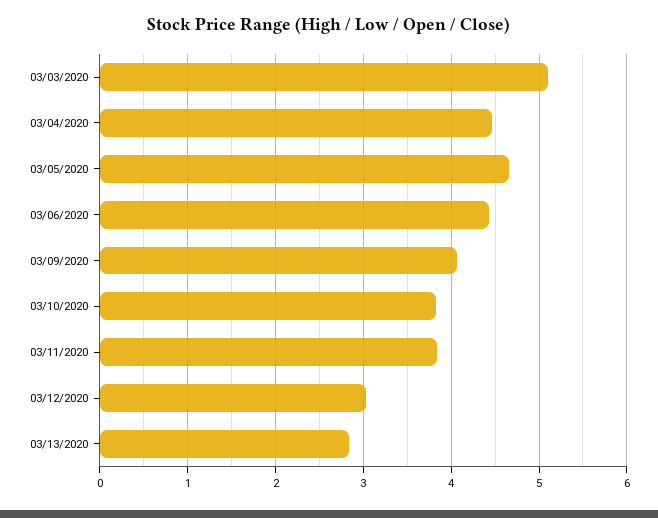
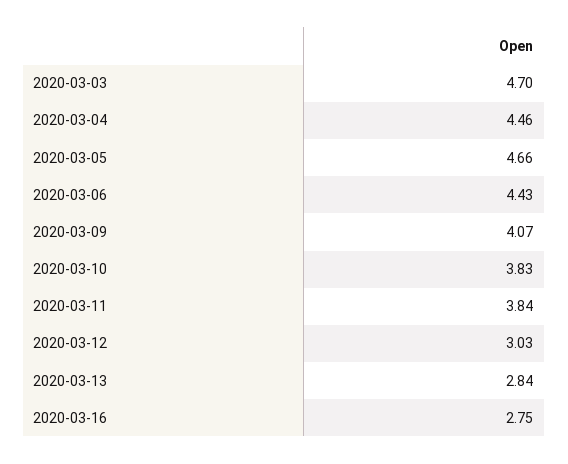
03/03/2020: 5.1 -> 4.7
2020-03-16: none -> 2.75

